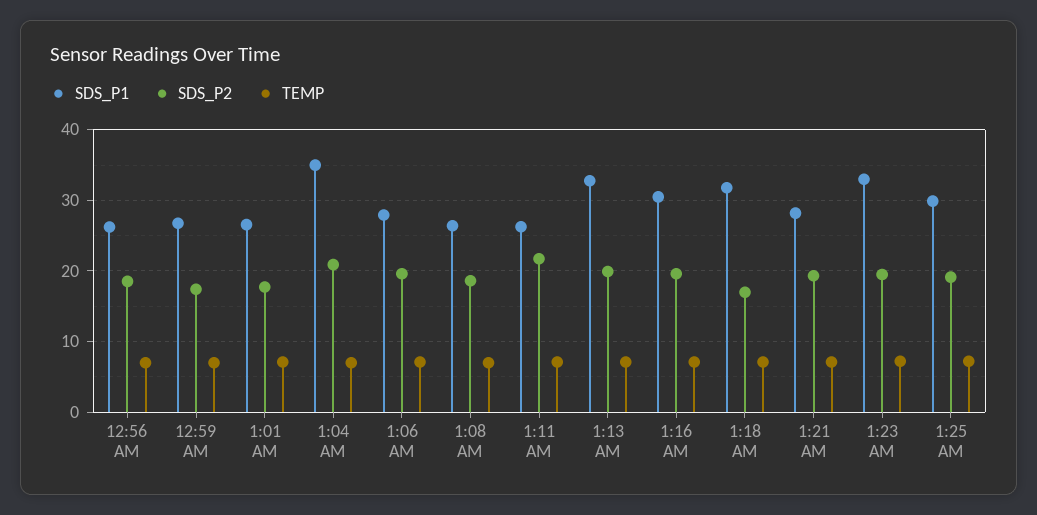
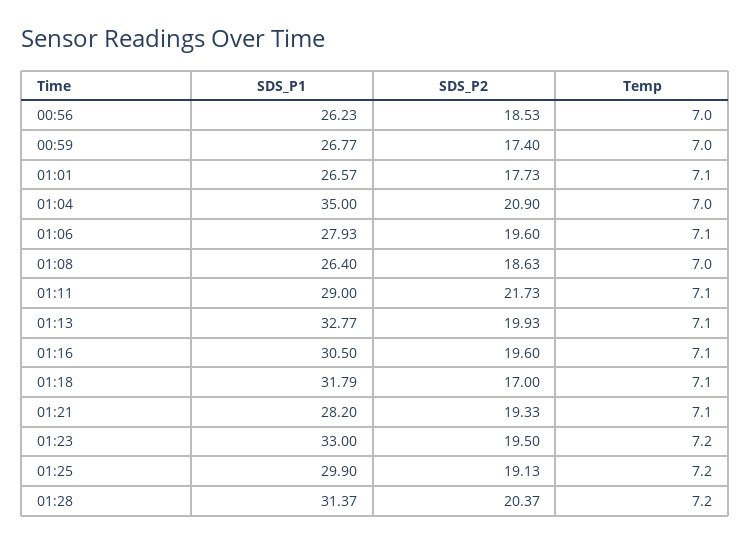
SDS_P1, 1:11 AM: 26 -> 29
SDS_P1, 01:28: none -> 31.37
SDS_P2, 01:28: none -> 20.37
TEMP, 01:28: none -> 7.2

